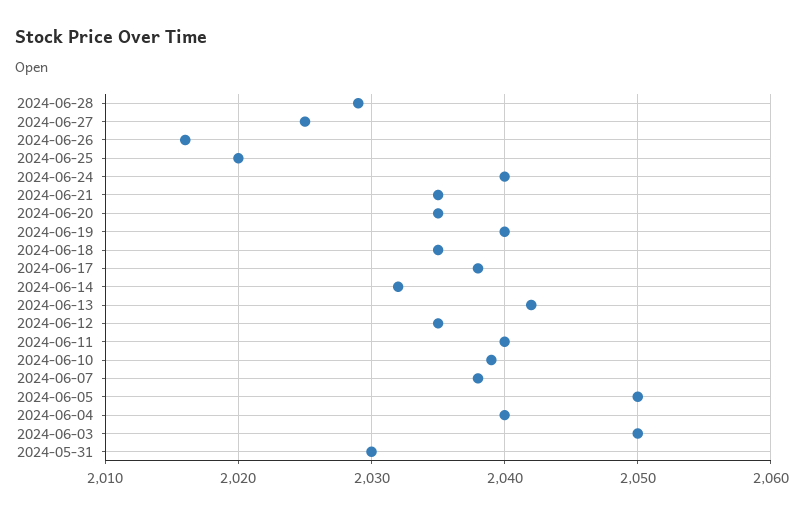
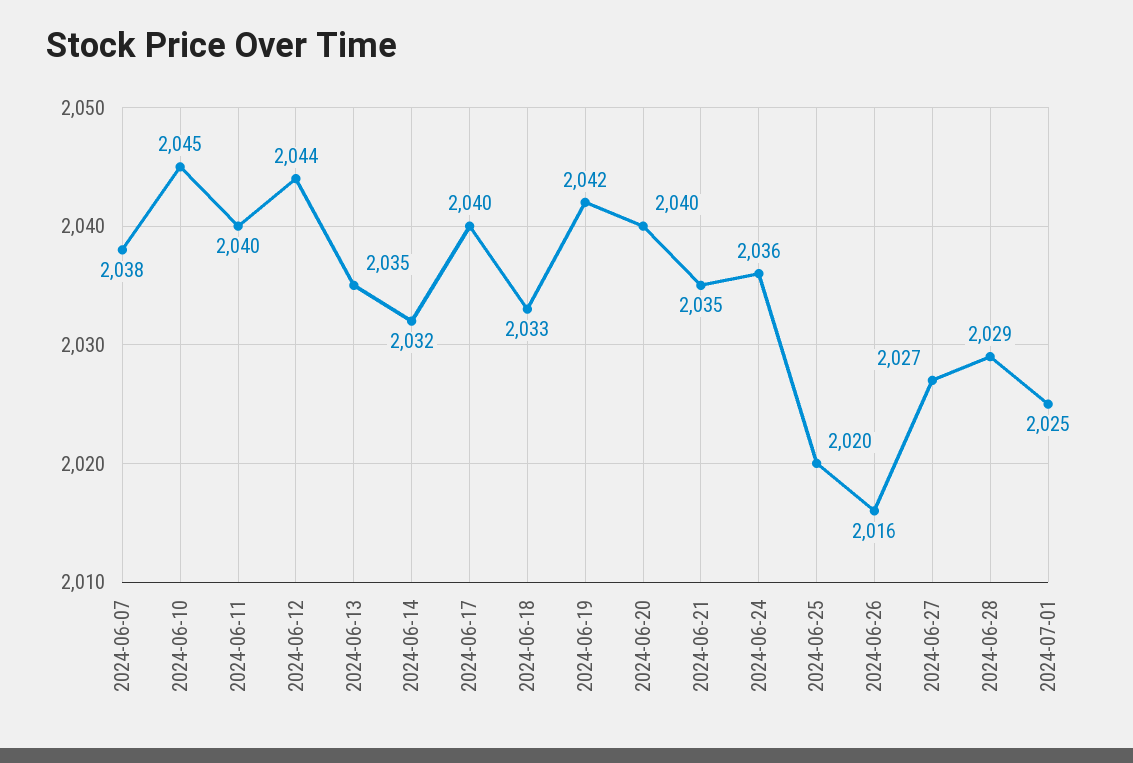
2024-06-27: 2025 -> 2027
2024-06-24: 2040 -> 2036
2024-06-20: 2035 -> 2040
2024-06-19: 2040 -> 2042
2024-06-18: 2035 -> 2033
2024-06-17: 2038 -> 2040
2024-06-13: 2042 -> 2035
2024-06-12: 2035 -> 2044
2024-06-10: 2039 -> 2045
2024-06-05: 2050 -> none
2024-06-04: 2040 -> none
2024-06-03: 2050 -> none
2024-05-31: 2030 -> none
2024-07-01: none -> 2025

